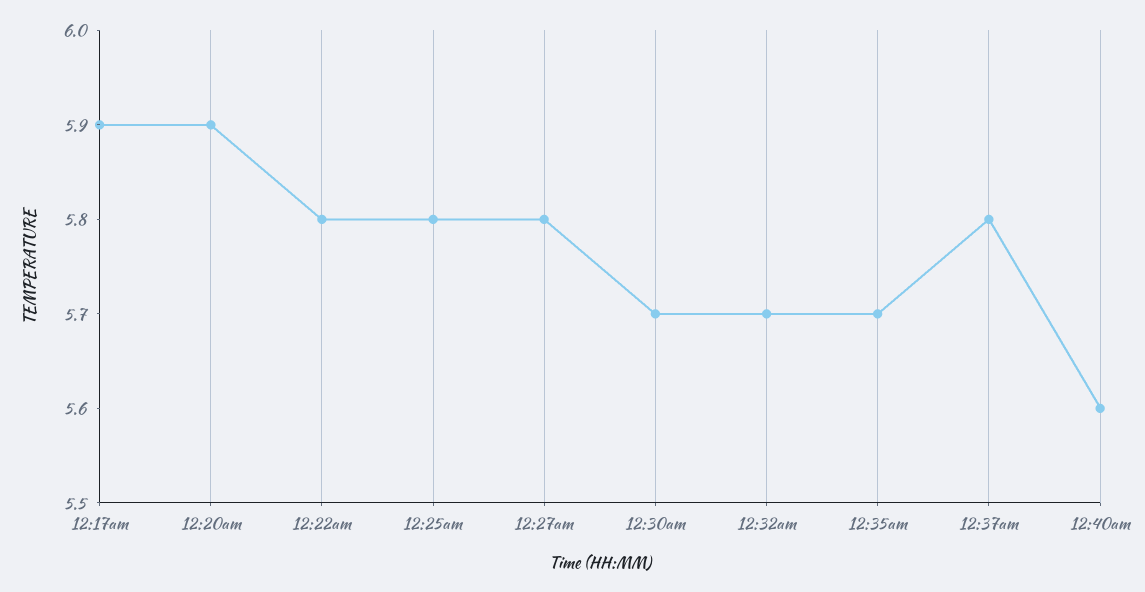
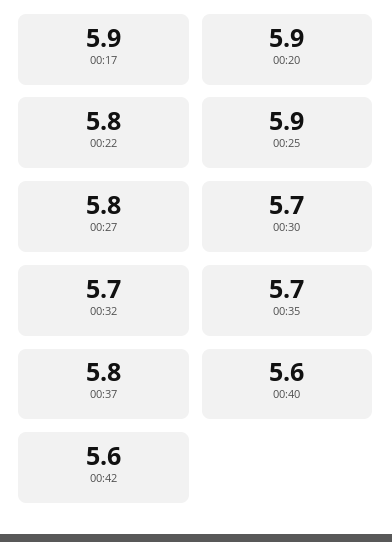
12:25am: 5.8 -> 5.9
00:42: none -> 5.6

